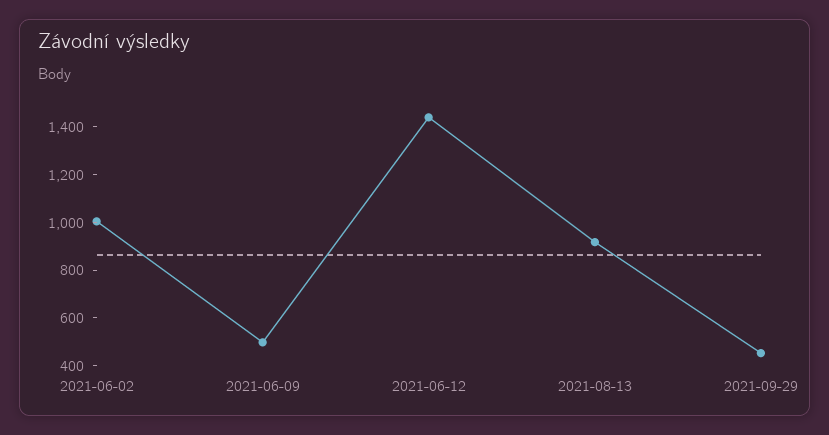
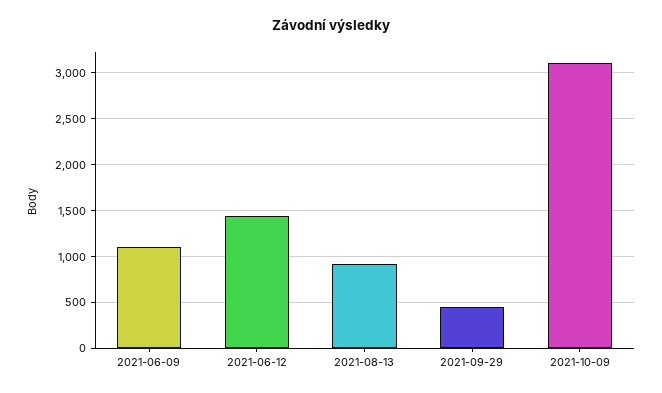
2021-06-02: 1000 -> none
2021-06-09: 500 -> 1100
2021-10-09: none -> 3100

